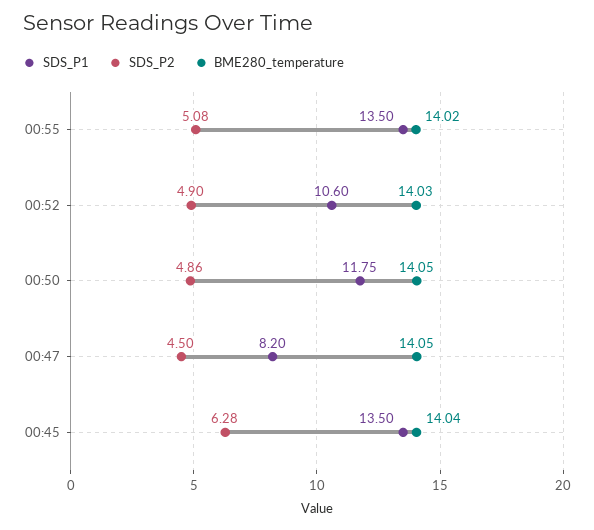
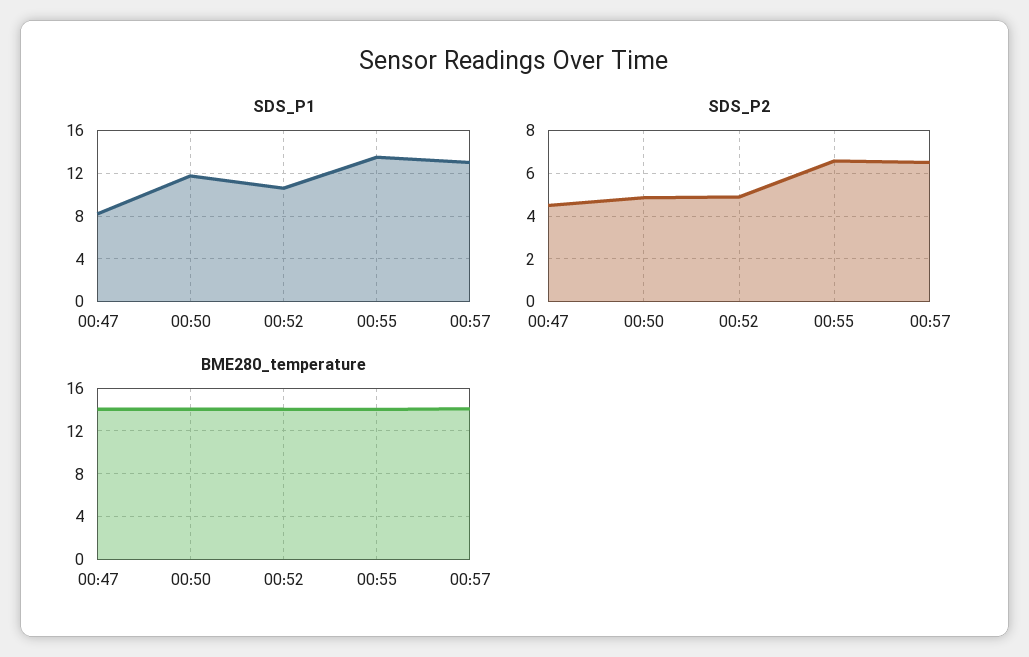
SDS_P2, 00:55: 5.08 -> 6.5
SDS_P1, 00:45: 13.5 -> none
SDS_P2, 00:45: 6.28 -> none
BME280_temperature, 00:45: 14.04 -> none
SDS_P1, 00:57: none -> 13
SDS_P2, 00:57: none -> 6.5
BME280_temperature, 00:57: none -> 14

